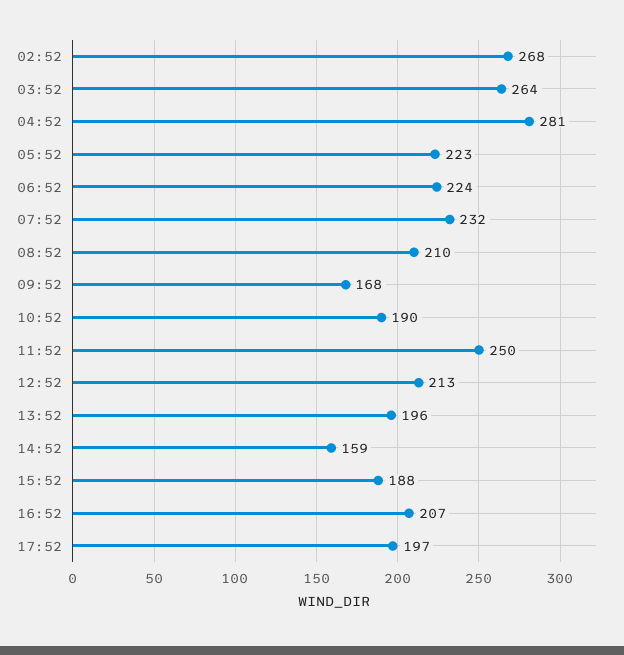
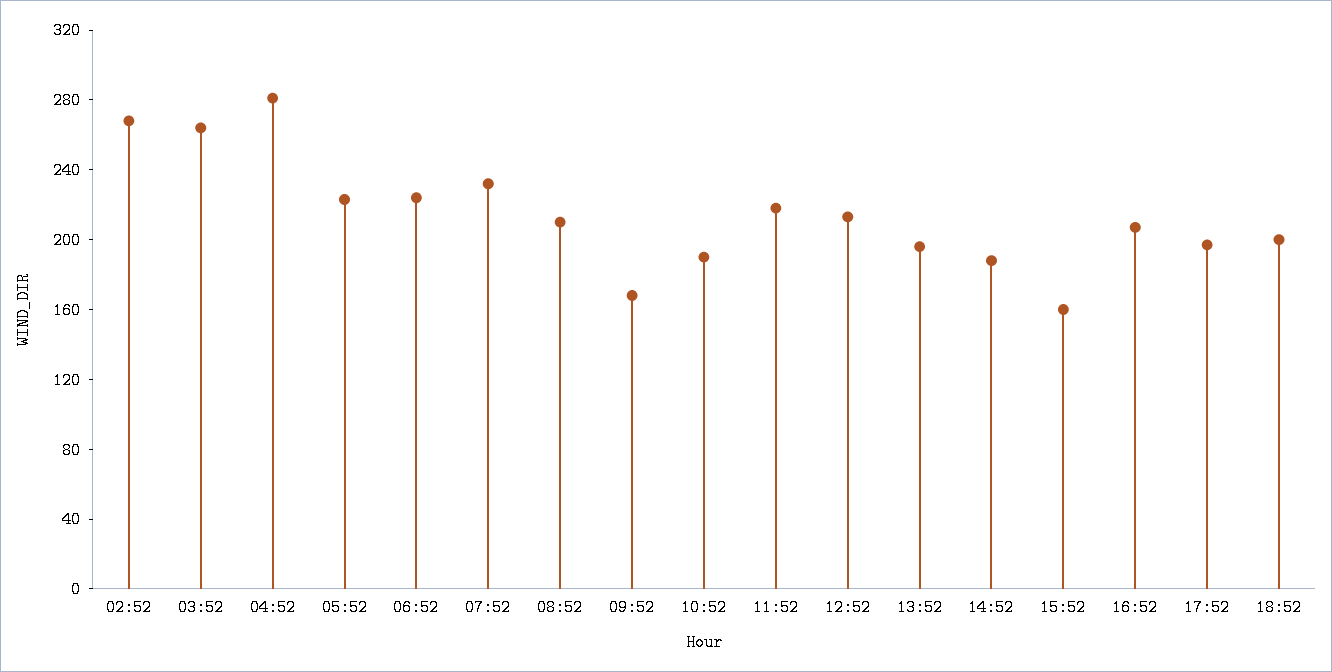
11:52: 250 -> 220
14:52: 159 -> 190
15:52: 188 -> 160
18:52: none -> 200

